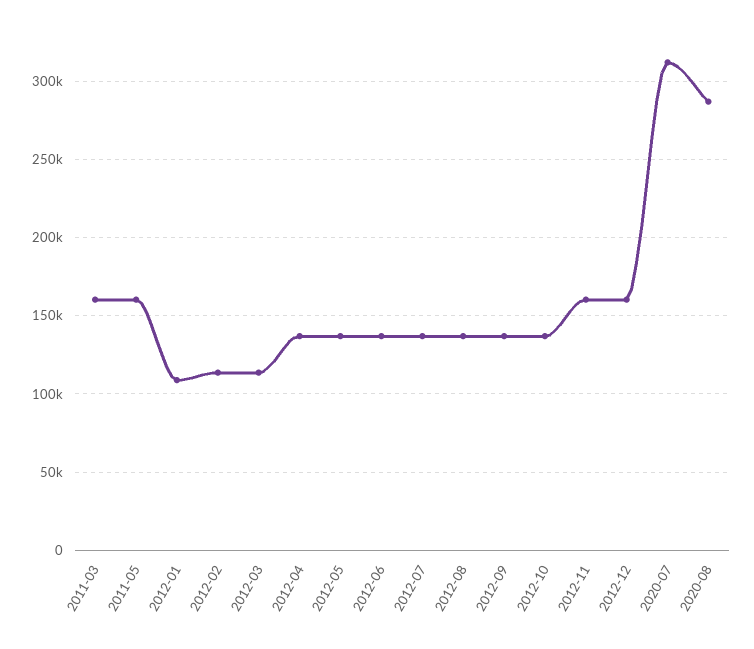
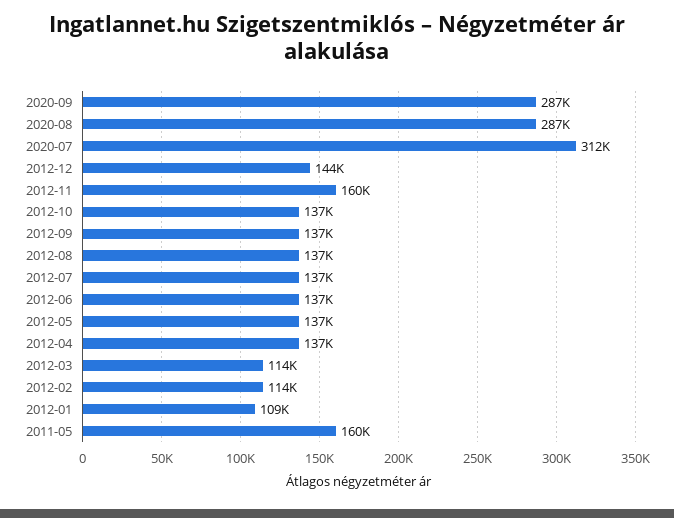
2011-03: 160000 -> none
2012-12: 160000 -> 144000
2020-09: none -> 287000

